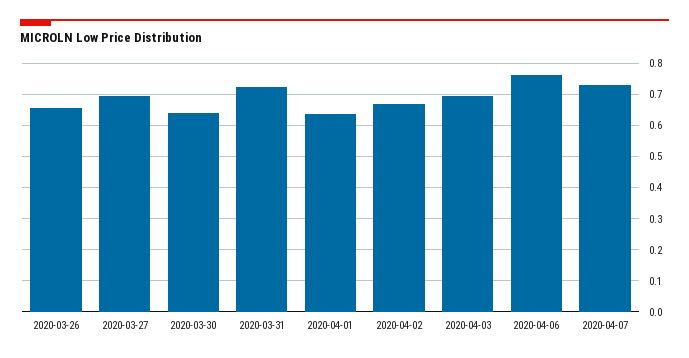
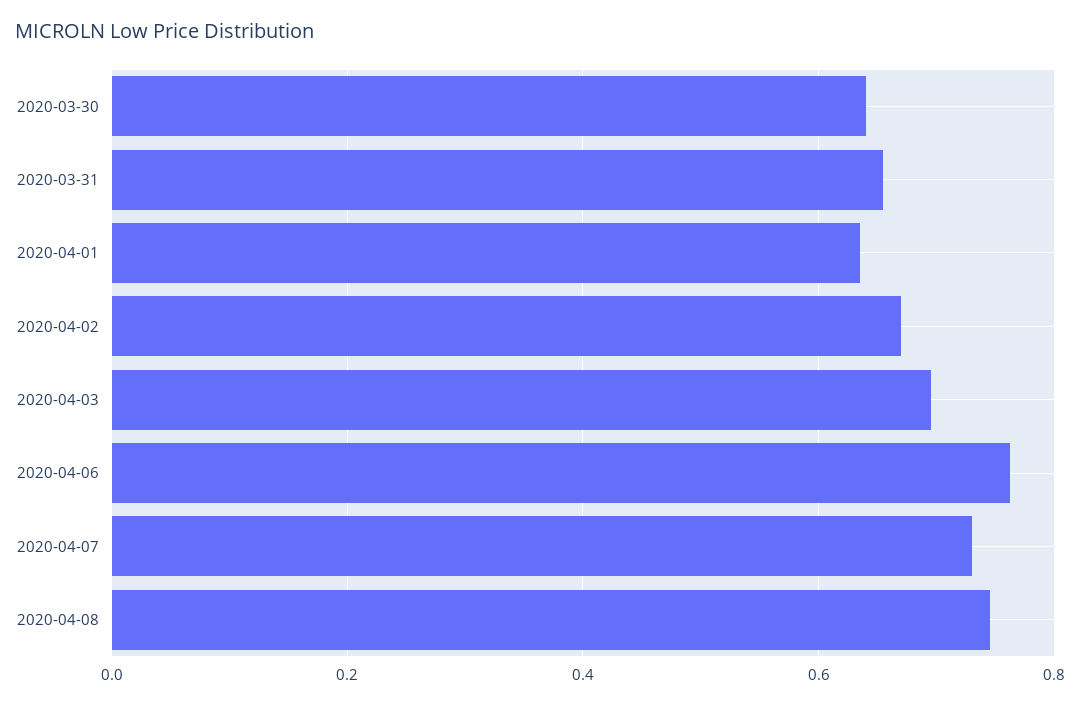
2020-03-26: 0.66 -> none
2020-03-27: 0.7 -> none
2020-03-31: 0.72 -> 0.66
2020-04-08: none -> 0.74

